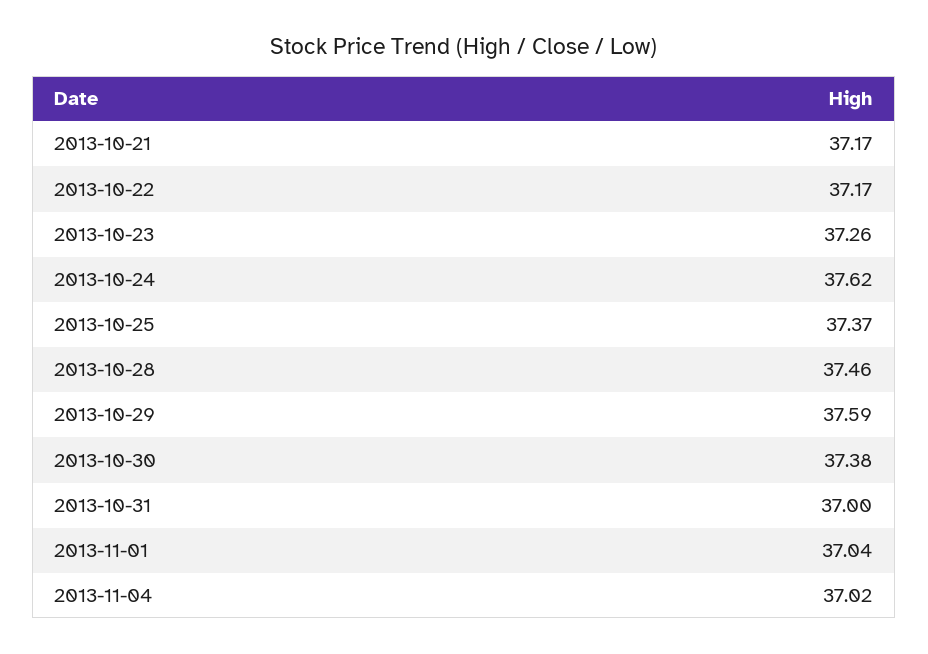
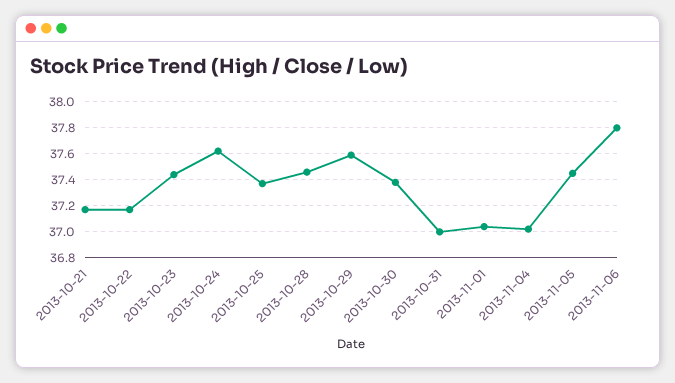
2013-10-23: 37.26 -> 37.45
2013-11-05: none -> 37.45
2013-11-06: none -> 37.8

